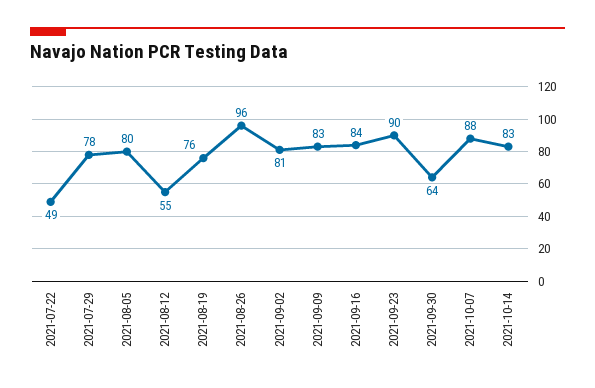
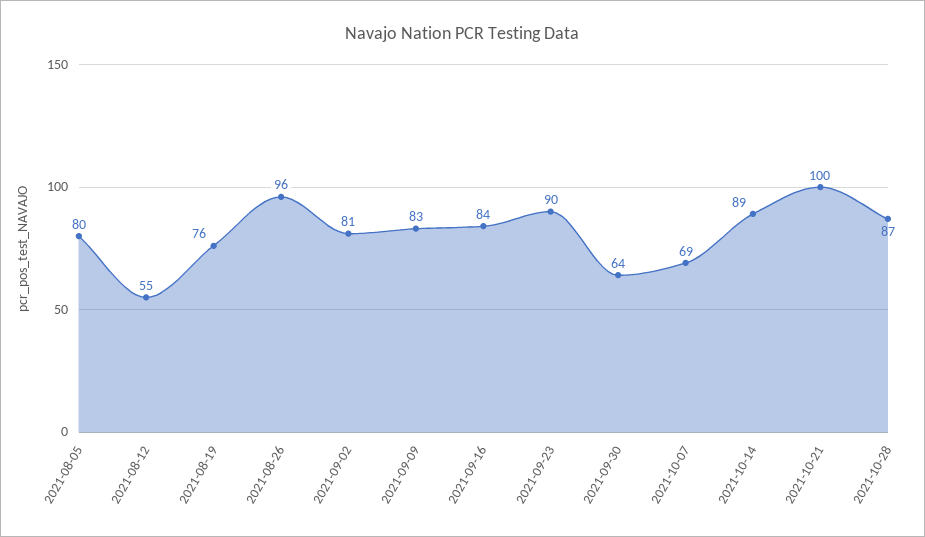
2021-07-22: 49 -> none
2021-07-29: 78 -> none
2021-10-07: 88 -> 69
2021-10-14: 83 -> 89
2021-10-21: none -> 100
2021-10-28: none -> 87

